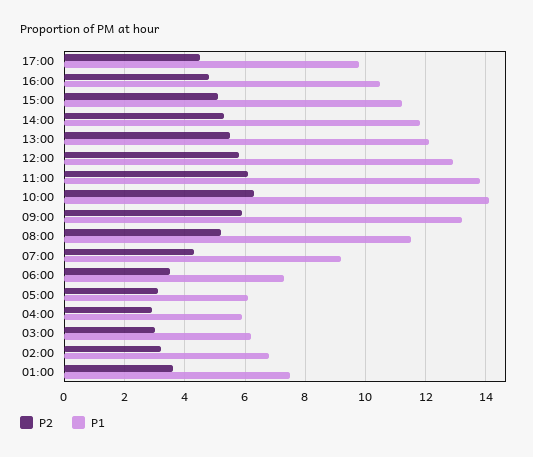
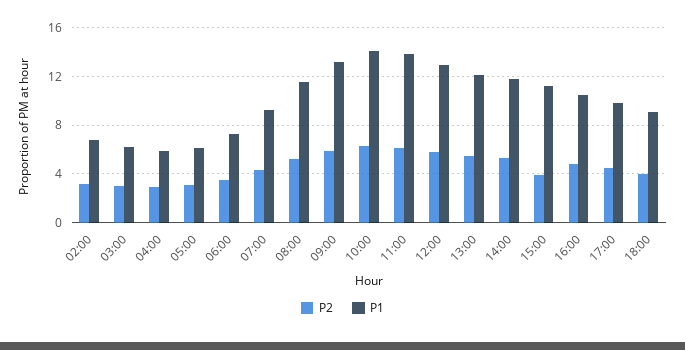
P2, 15:00: 5 -> 4
P2, 01:00: 3.5 -> none
P1, 01:00: 7.5 -> none
P2, 18:00: none -> 4
P1, 18:00: none -> 9

